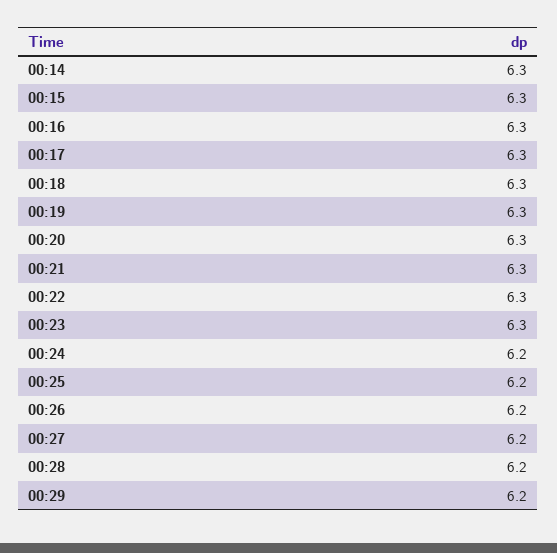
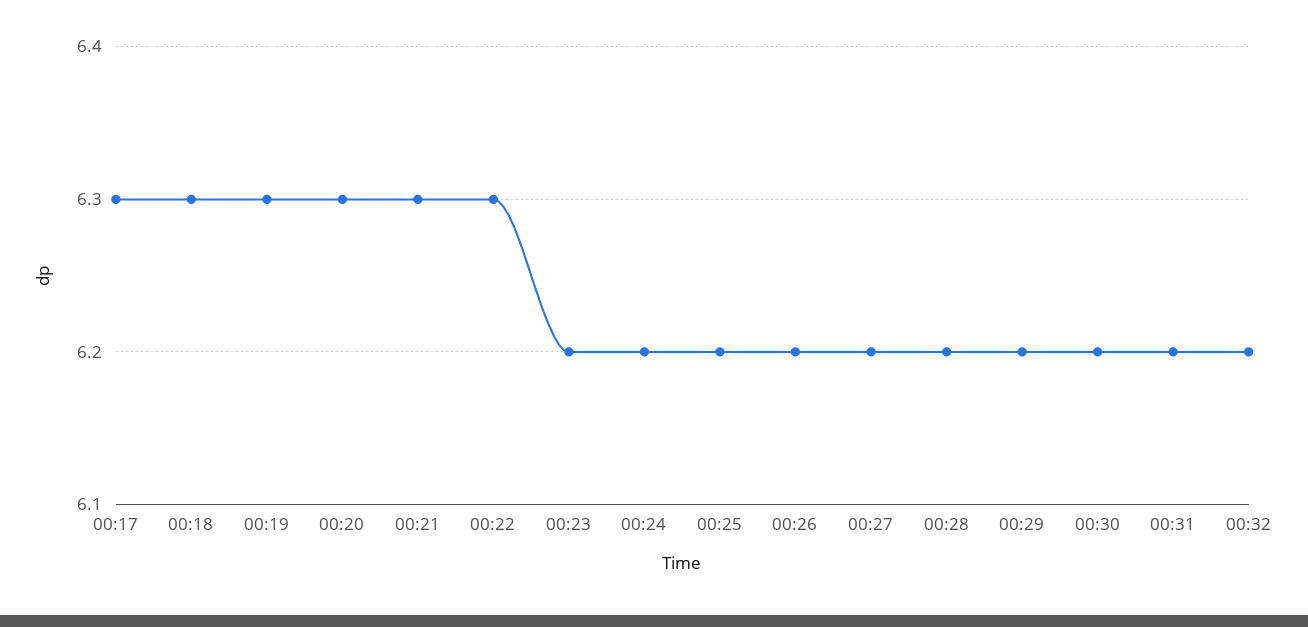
00:14: 6.3 -> none
00:15: 6.3 -> none
00:16: 6.3 -> none
00:23: 6.3 -> 6.2
00:30: none -> 6.2
00:31: none -> 6.2
00:32: none -> 6.2

